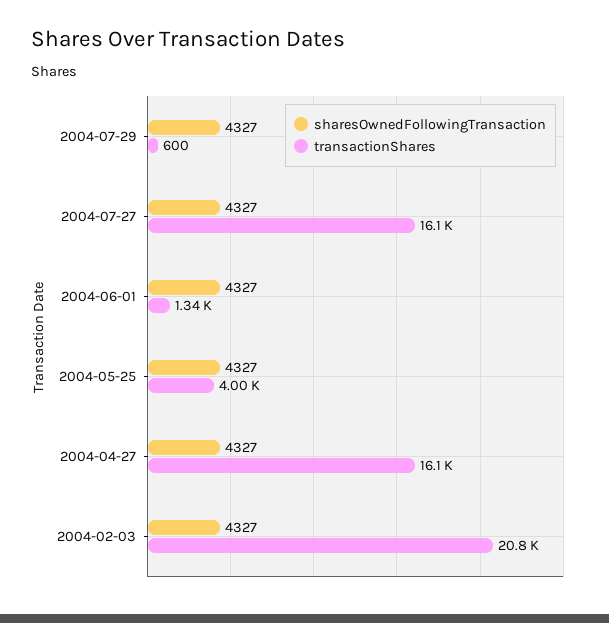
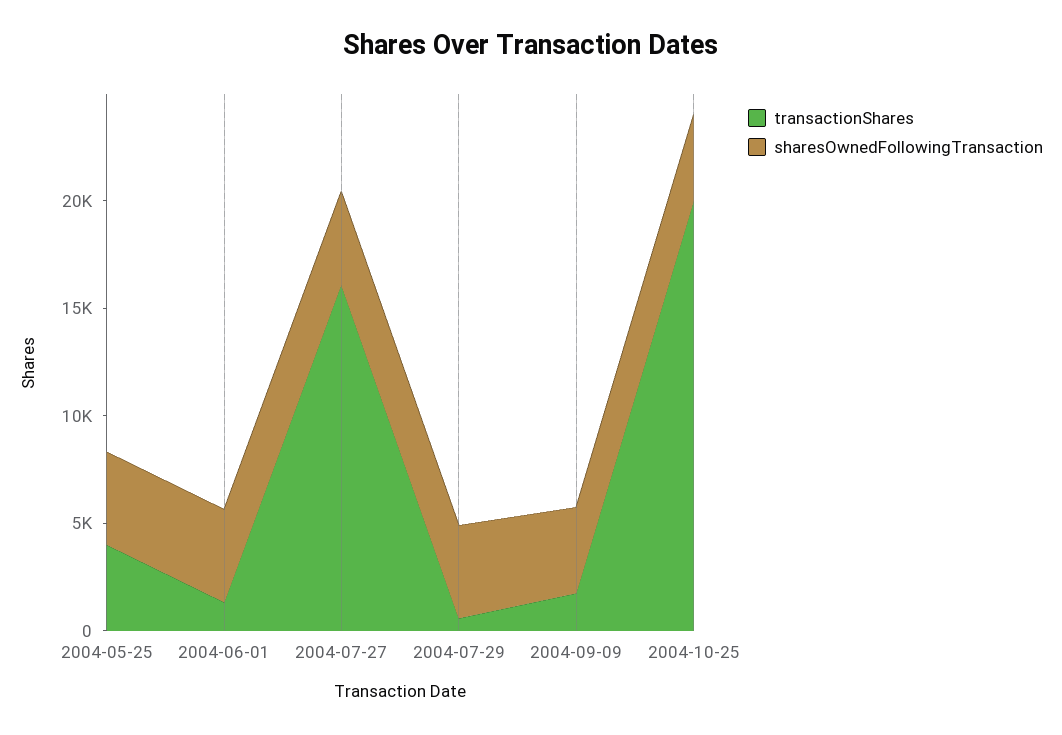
sharesOwnedFollowingTransaction, 2004-04-27: 4327 -> none
transactionShares, 2004-04-27: 16100 -> none
sharesOwnedFollowingTransaction, 2004-02-03: 4327 -> none
transactionShares, 2004-02-03: 20800 -> none
transactionShares, 2004-09-09: none -> 2000
sharesOwnedFollowingTransaction, 2004-09-09: none -> 4000
transactionShares, 2004-10-25: none -> 20000
sharesOwnedFollowingTransaction, 2004-10-25: none -> 4000

